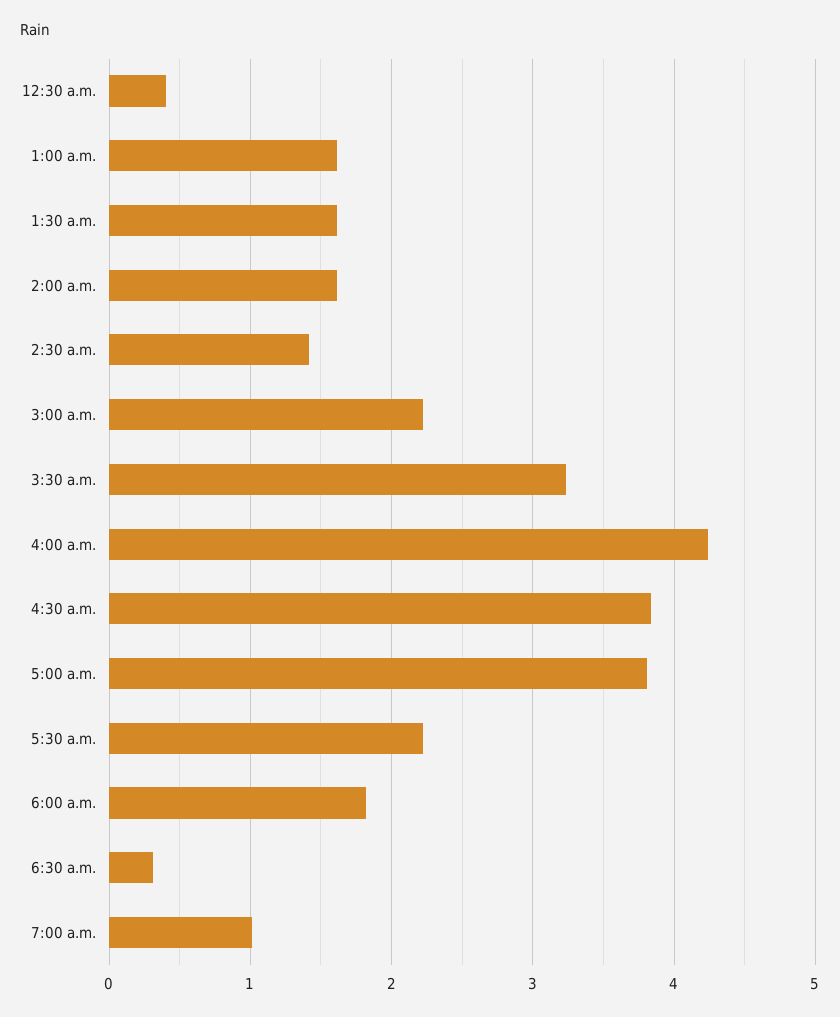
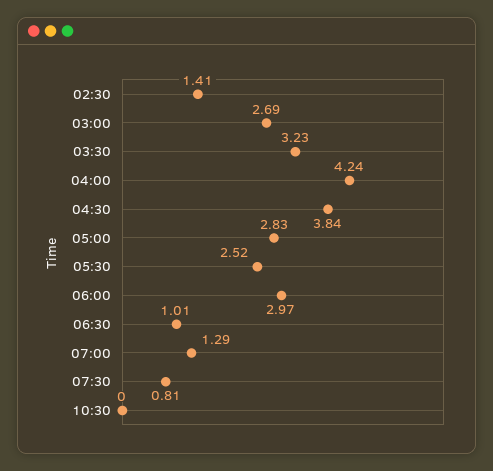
12:30 a.m.: 0.4 -> none
1:00 a.m.: 1.6 -> none
1:30 a.m.: 1.6 -> none
2:00 a.m.: 1.6 -> none
3:00 a.m.: 2.2 -> 2.69
5:00 a.m.: 3.8 -> 2.83
5:30 a.m.: 2.2 -> 2.52
6:00 a.m.: 1.8 -> 2.97
6:30 a.m.: 0.3 -> 1.01
7:00 a.m.: 1 -> 1.29
07:30: none -> 0.81
10:30: none -> 0

